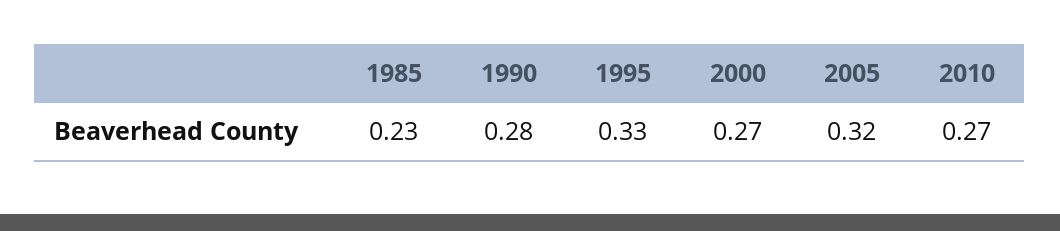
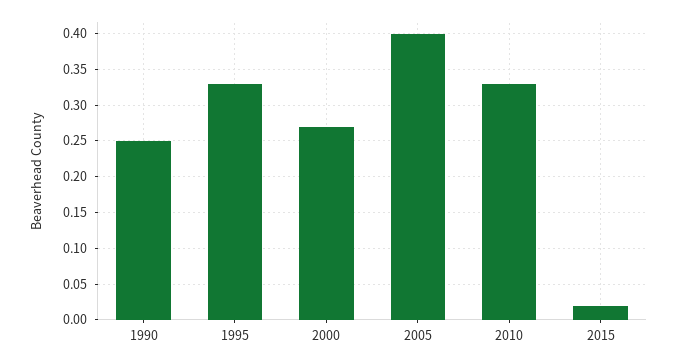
1985: 0.23 -> none
1990: 0.28 -> 0.25
2005: 0.32 -> 0.4
2010: 0.27 -> 0.33
2015: none -> 0.02

